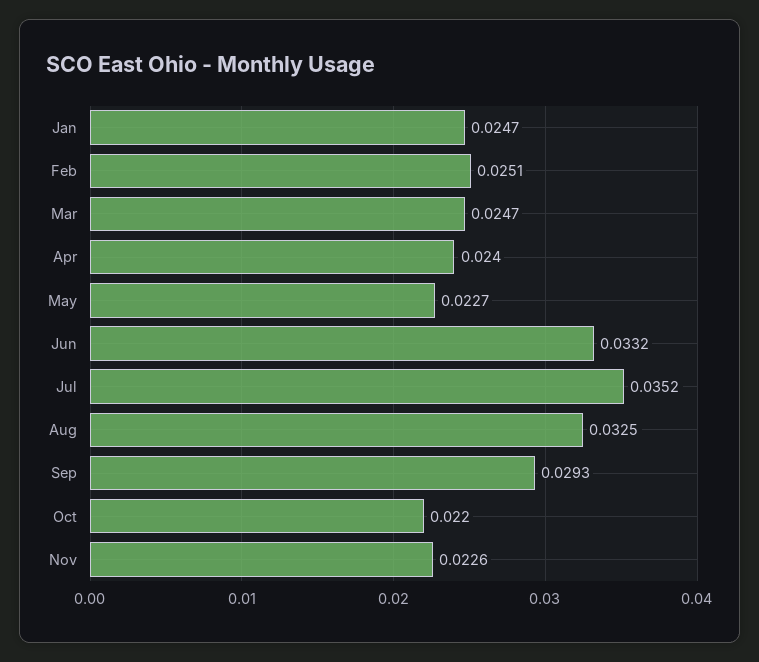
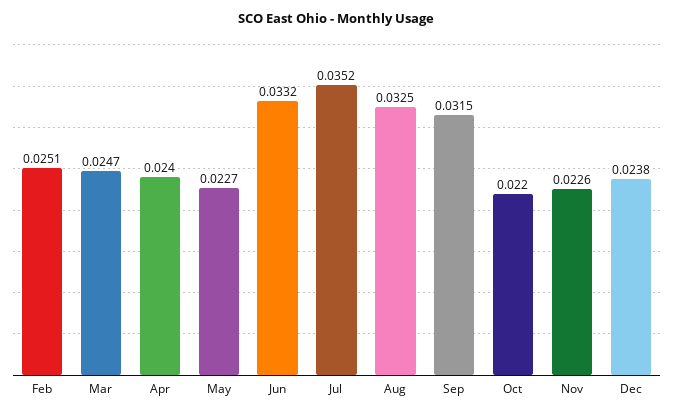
Jan: 0.0247 -> none
Sep: 0.0293 -> 0.0315
Dec: none -> 0.0238

